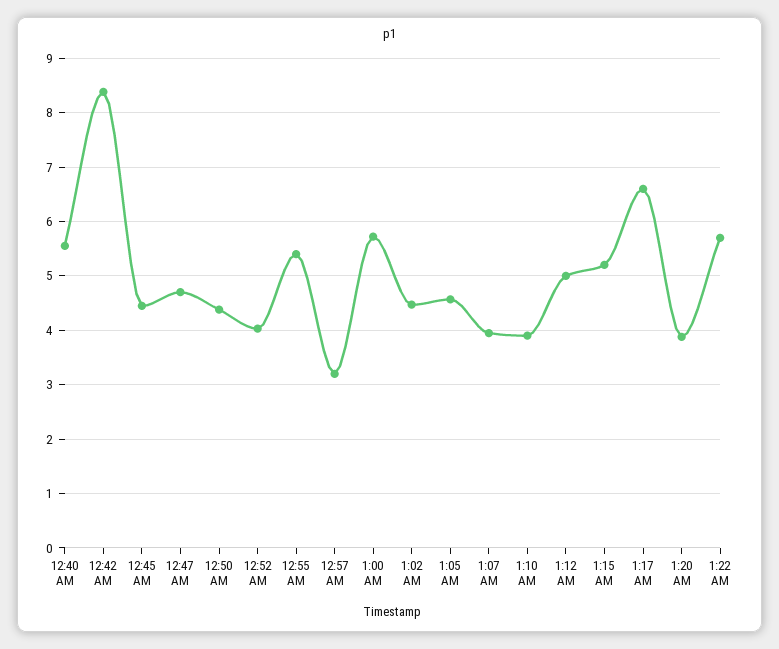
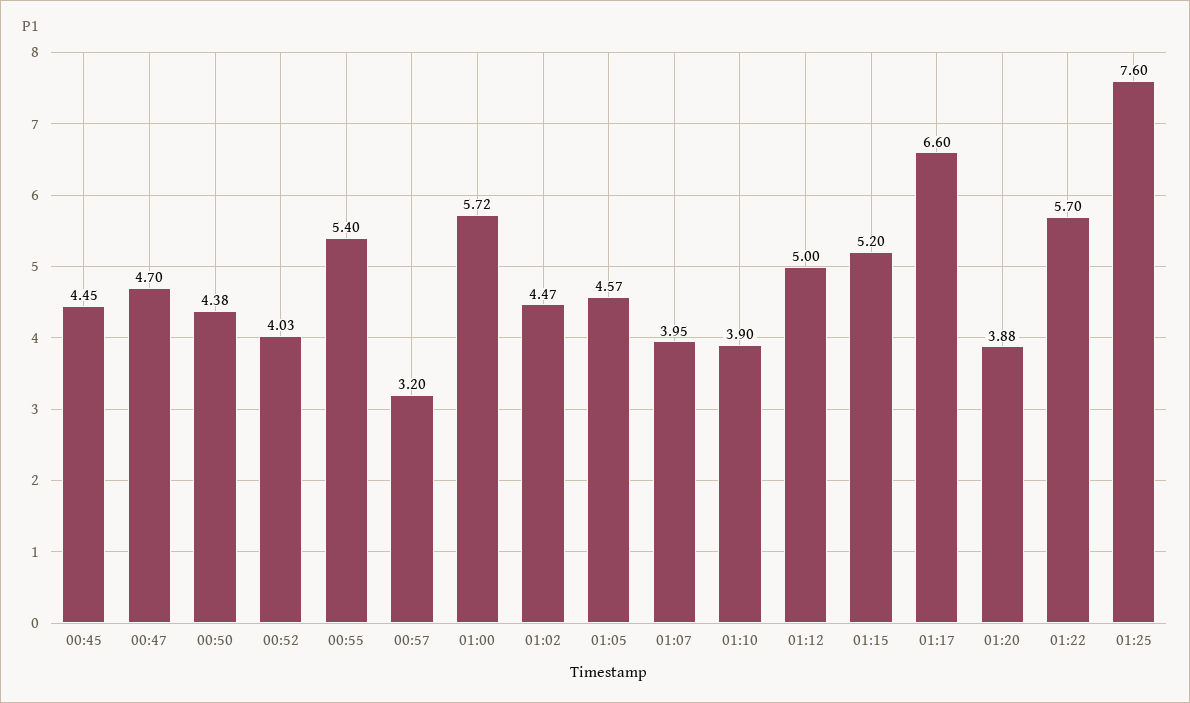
12:40 AM: 5.6 -> none
12:42 AM: 8.4 -> none
01:25: none -> 7.6

